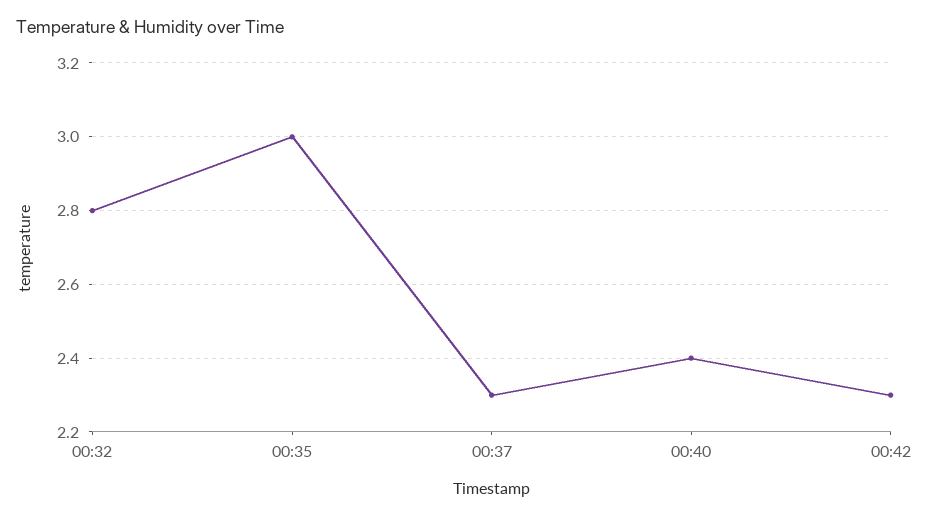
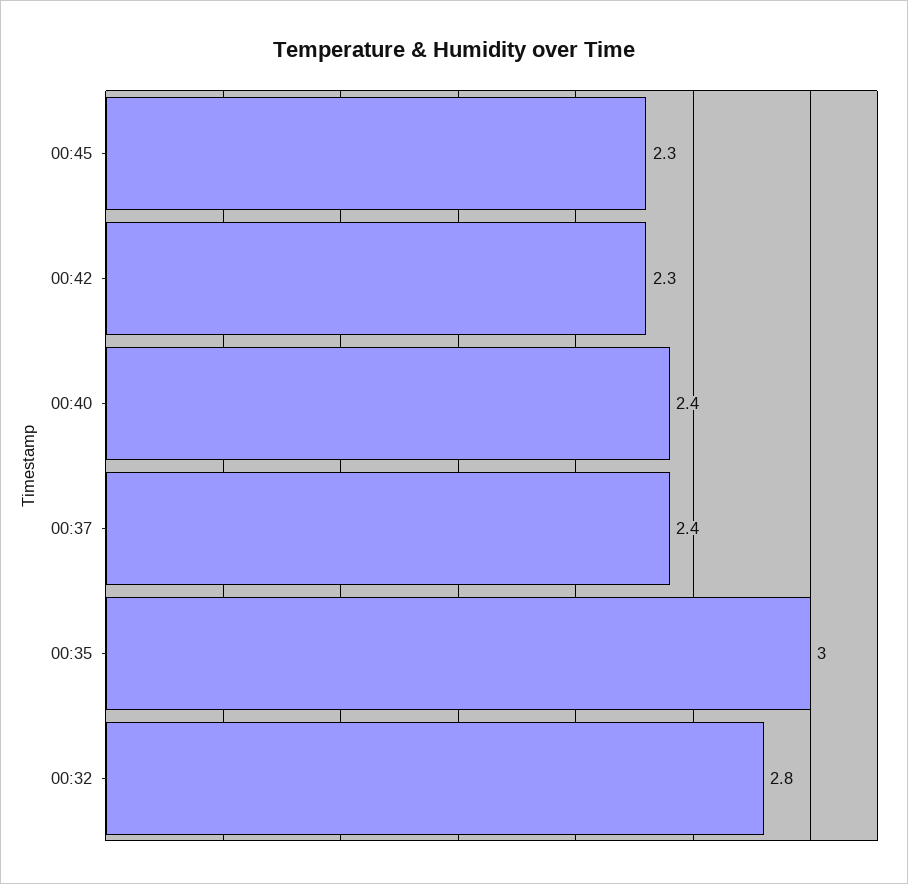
00:37: 2.3 -> 2.4
00:45: none -> 2.3

